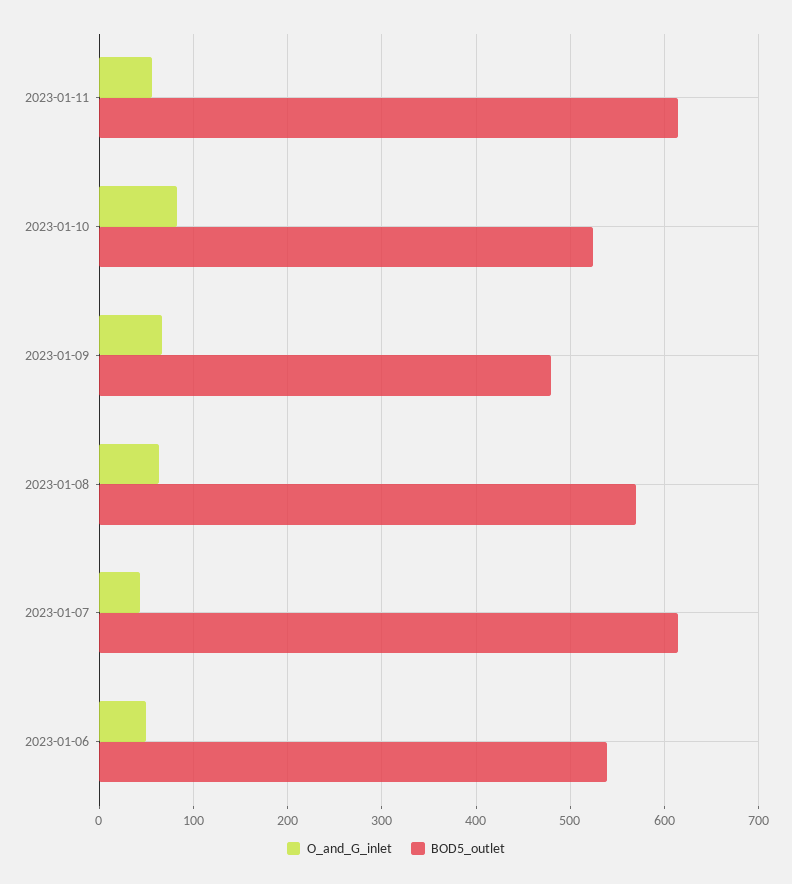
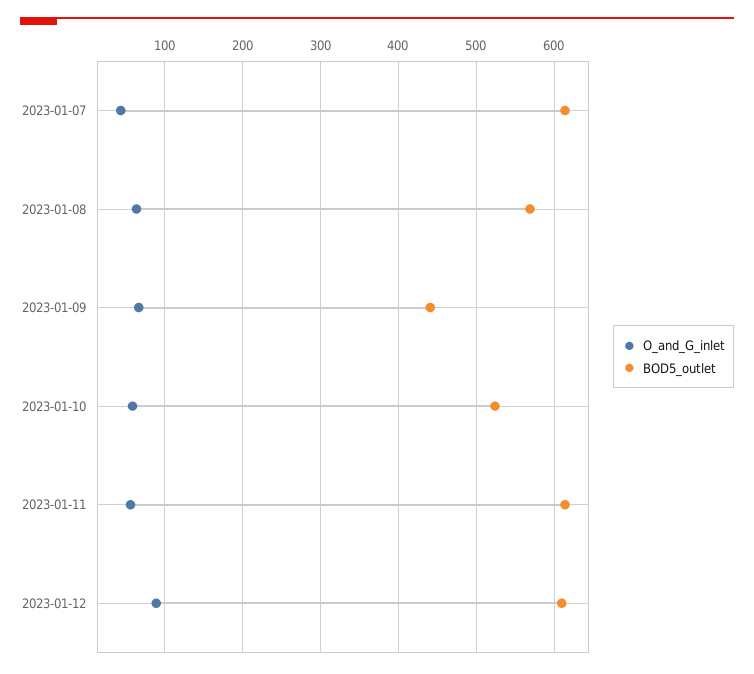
O_and_G_inlet, 2023-01-10: 80 -> 60
BOD5_outlet, 2023-01-09: 480 -> 440
O_and_G_inlet, 2023-01-06: 50 -> none
BOD5_outlet, 2023-01-06: 540 -> none
O_and_G_inlet, 2023-01-12: none -> 90
BOD5_outlet, 2023-01-12: none -> 610

